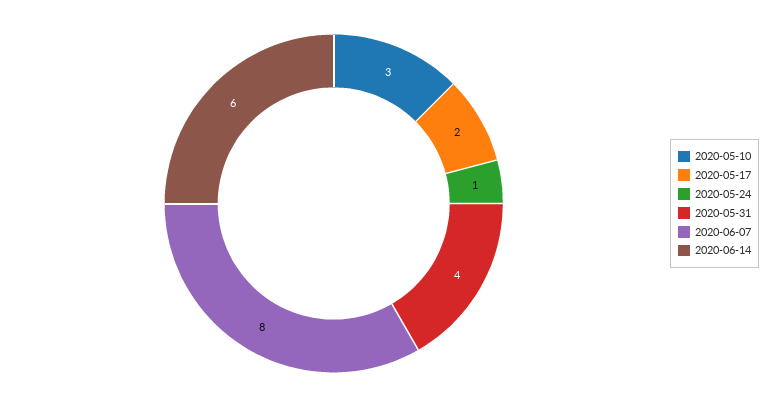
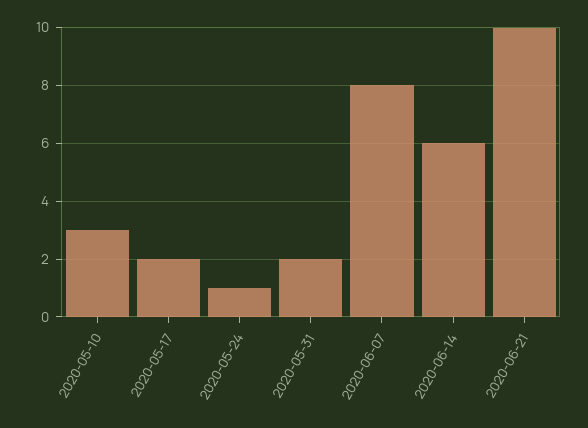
2020-05-31: 4 -> 2
2020-06-21: none -> 10

